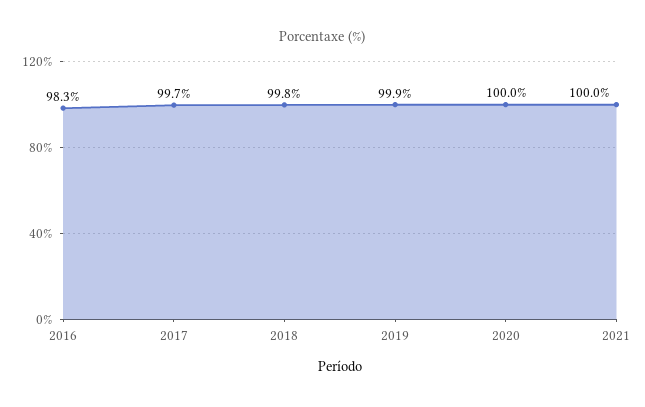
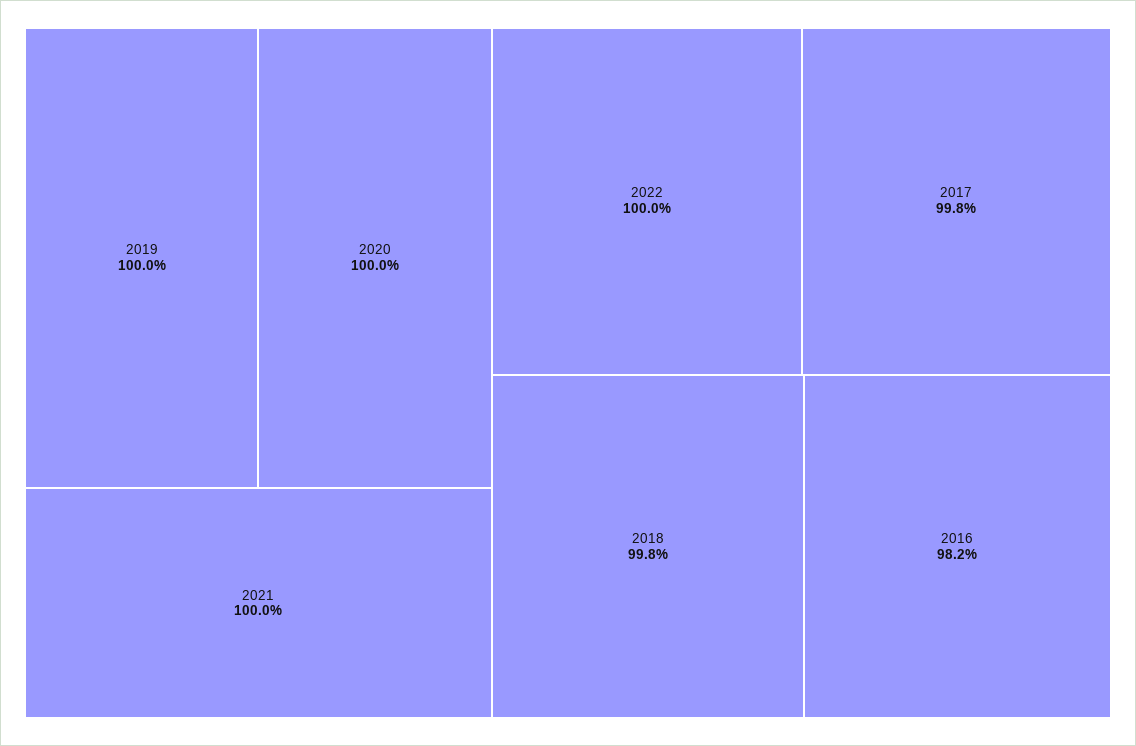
2016: 98.3 -> 98.2
2017: 99.7 -> 99.8
2019: 99.9 -> 100
2022: none -> 100

